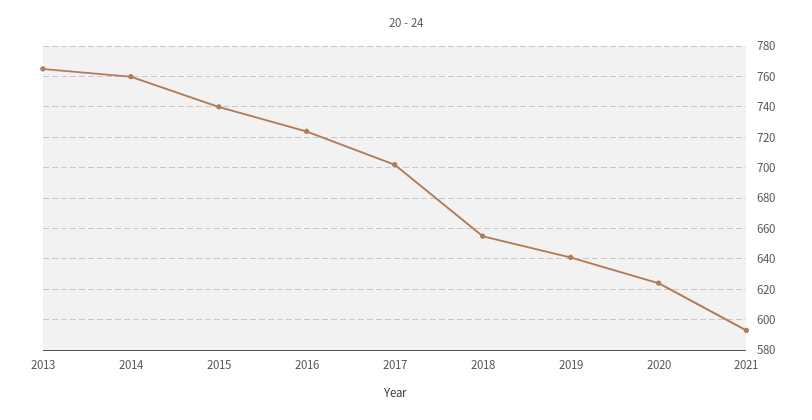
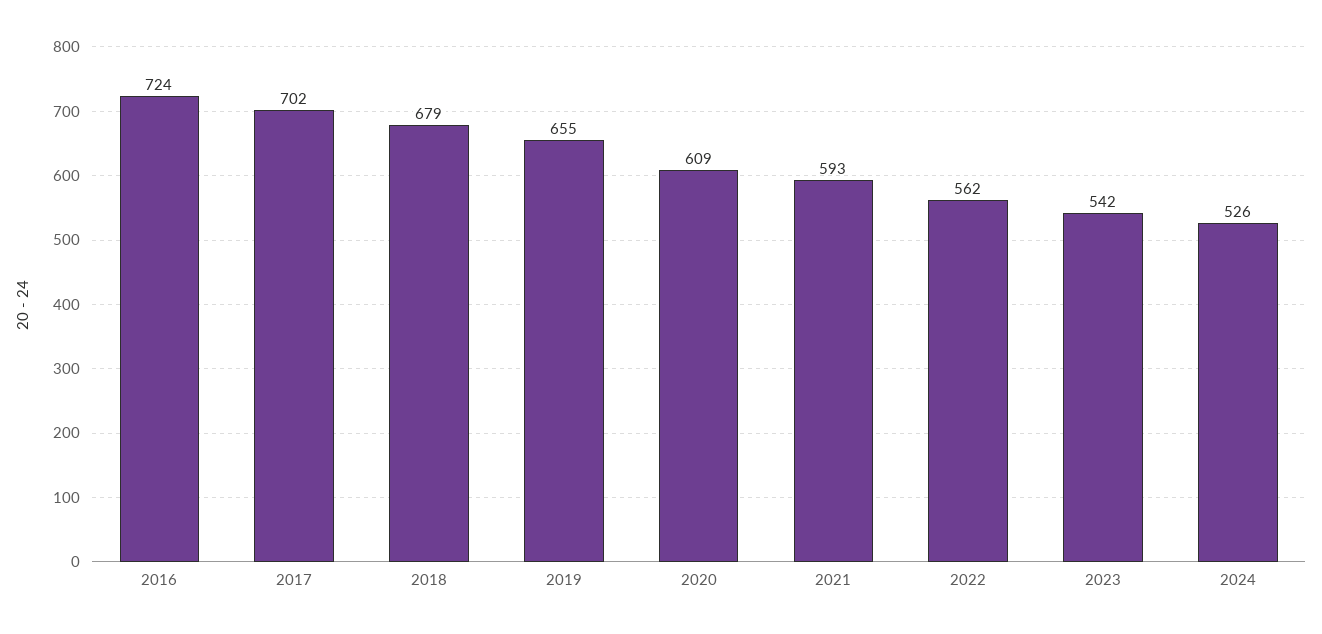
2013: 765 -> none
2014: 760 -> none
2015: 740 -> none
2018: 655 -> 679
2019: 640 -> 655
2020: 625 -> 609
2022: none -> 562
2023: none -> 542
2024: none -> 526

